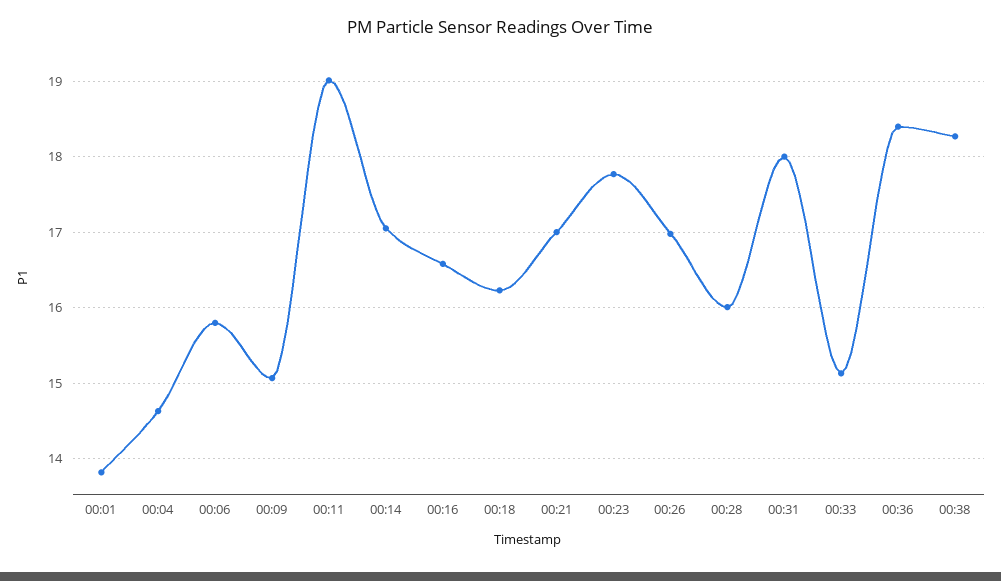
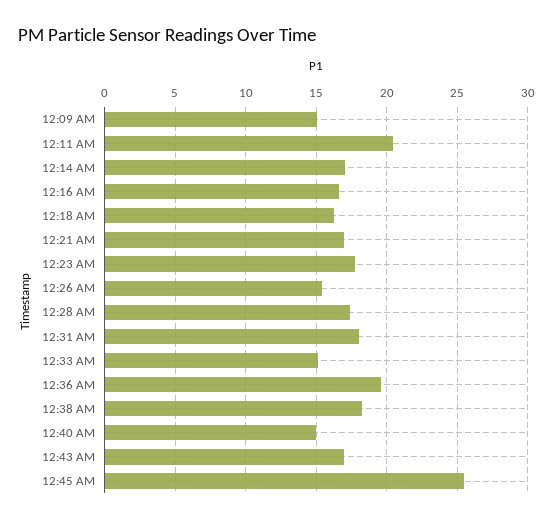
00:01: 13.8 -> none
00:04: 14.6 -> none
00:06: 15.8 -> none
00:11: 19 -> 20.5
00:26: 17 -> 15.5
00:28: 16 -> 17.5
00:36: 18.4 -> 19.5
12:40 AM: none -> 15
12:43 AM: none -> 17
12:45 AM: none -> 25.5

